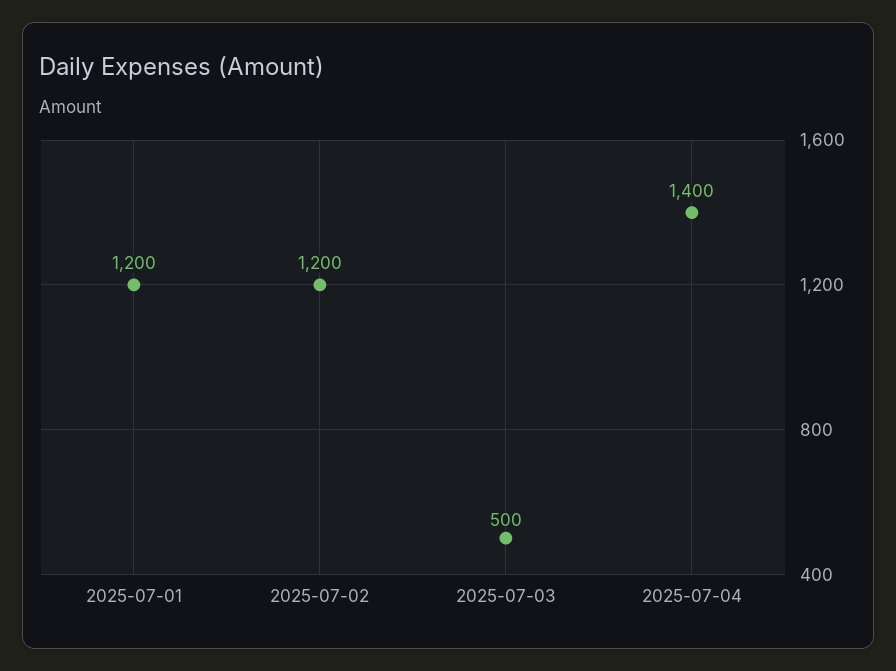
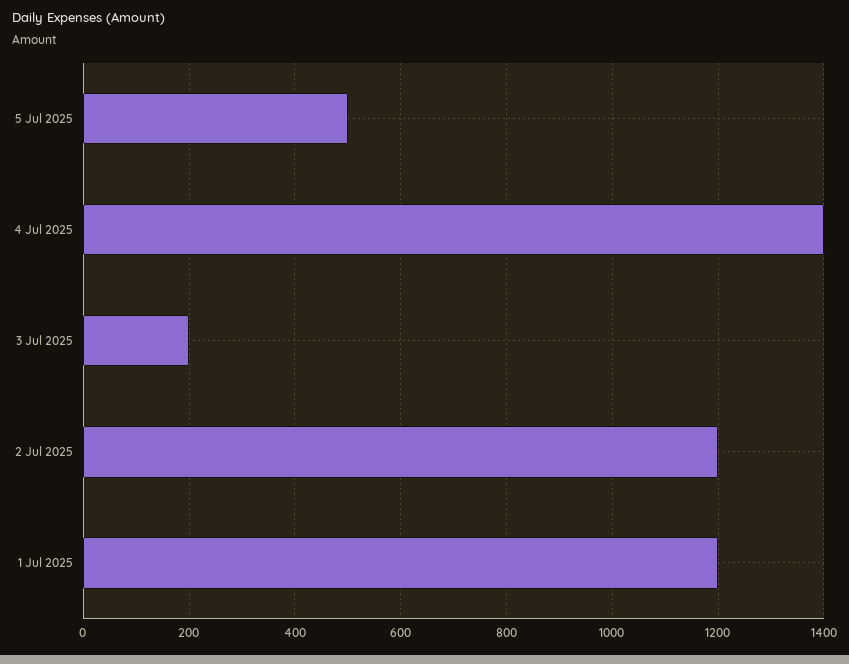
2025-07-03: 500 -> 200
5 Jul 2025: none -> 500

